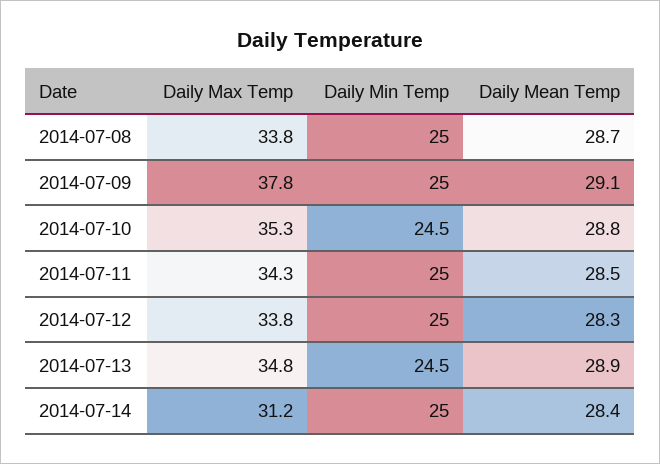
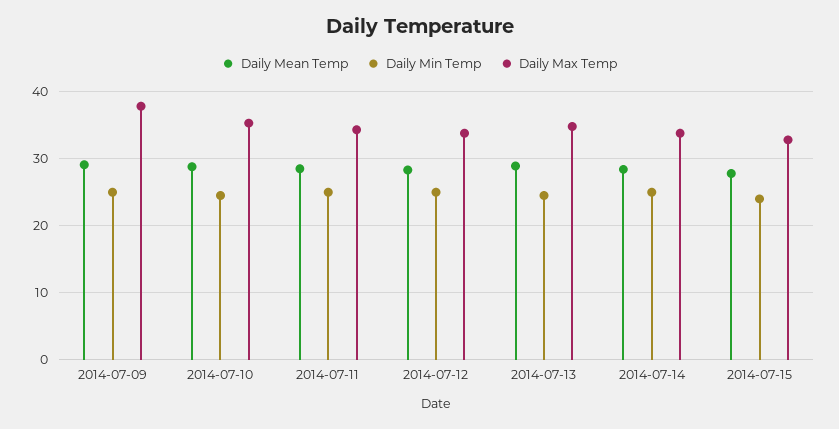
Daily Max Temp, 2014-07-08: 33.8 -> none
Daily Min Temp, 2014-07-08: 25 -> none
Daily Mean Temp, 2014-07-08: 28.7 -> none
Daily Max Temp, 2014-07-14: 31.2 -> 34
Daily Mean Temp, 2014-07-15: none -> 28
Daily Min Temp, 2014-07-15: none -> 24
Daily Max Temp, 2014-07-15: none -> 33

